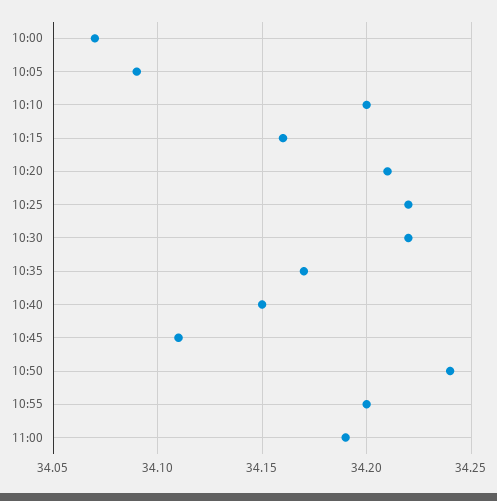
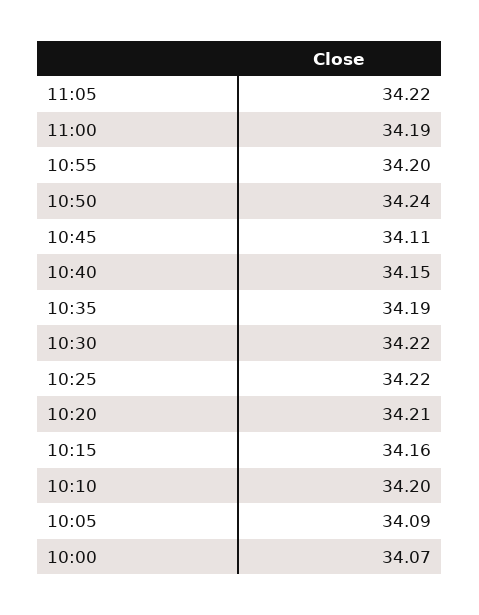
10:35: 34.17 -> 34.19
11:05: none -> 34.22

